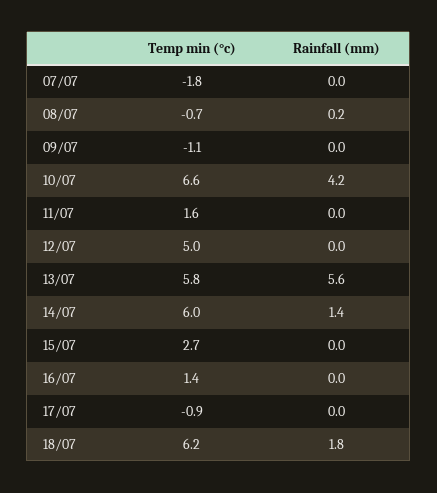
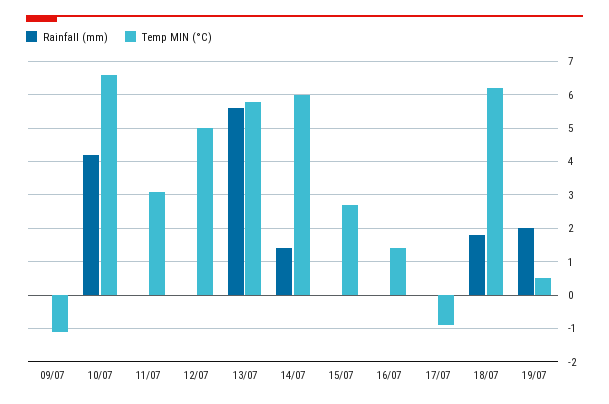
Temp min (°c), 07/07: -1.8 -> none
Rainfall (mm), 07/07: 0 -> none
Temp min (°c), 08/07: -0.7 -> none
Rainfall (mm), 08/07: 0.2 -> none
Temp min (°c), 11/07: 1.6 -> 3
Rainfall (mm), 19/07: none -> 2
Temp min (°c), 19/07: none -> 0.5

